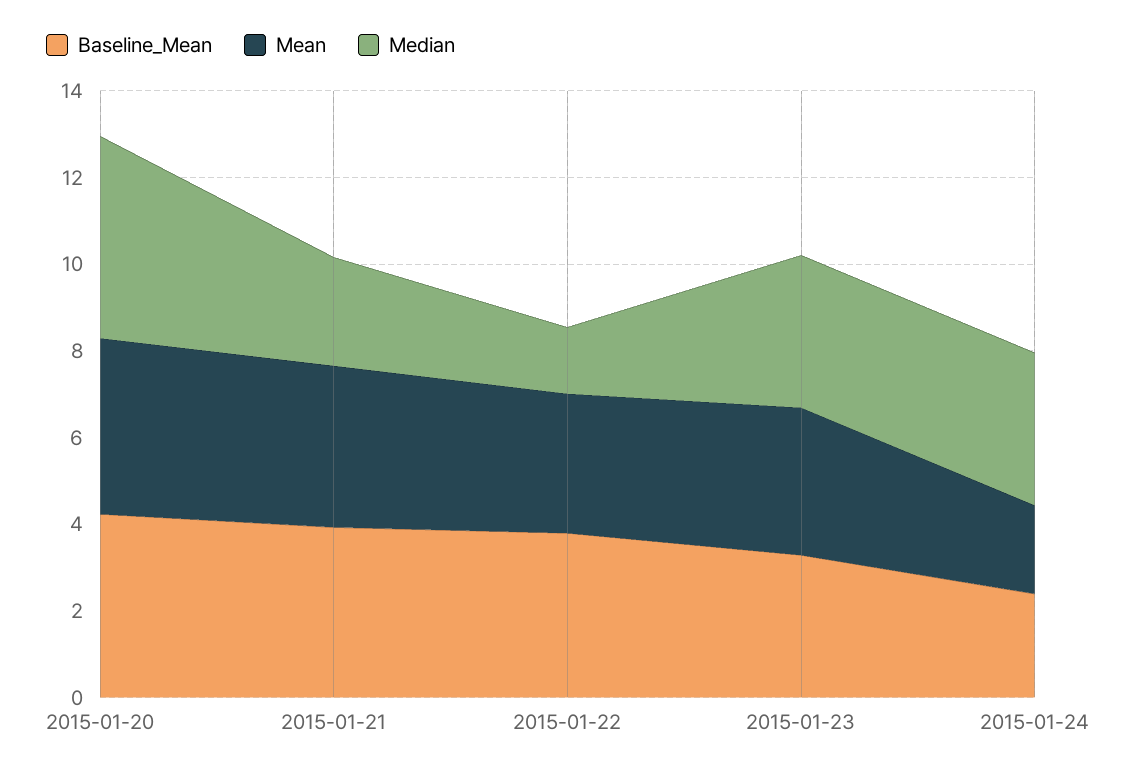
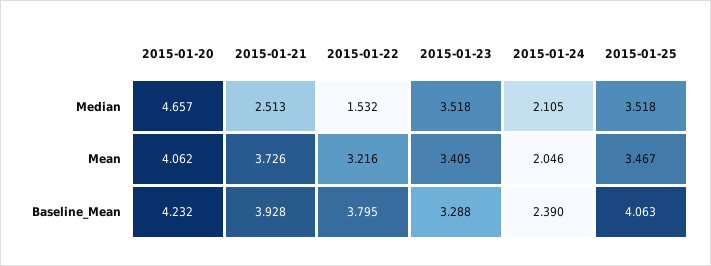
Median, 2015-01-24: 3.5 -> 2.105
Median, 2015-01-25: none -> 3.518
Mean, 2015-01-25: none -> 3.467
Baseline_Mean, 2015-01-25: none -> 4.063

